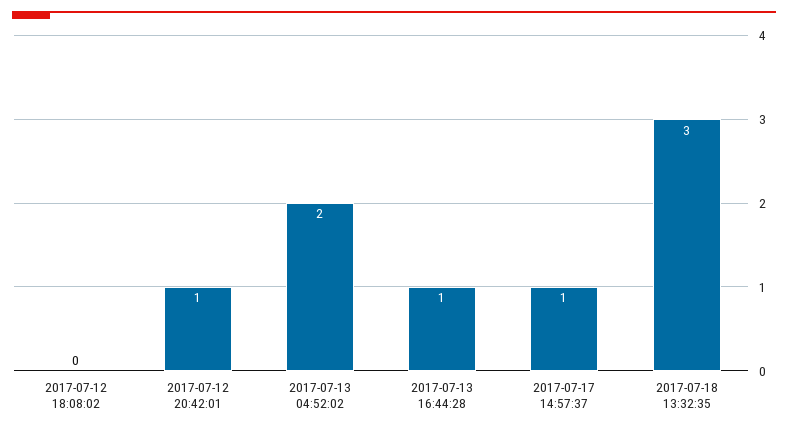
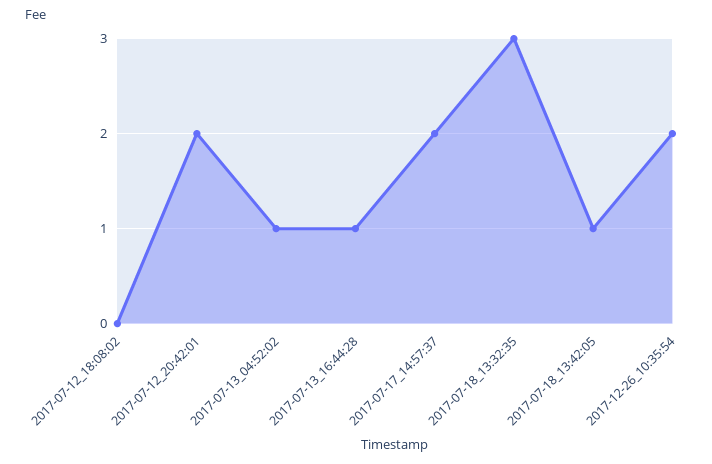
2017-07-12 20:42:01: 1 -> 2
2017-07-13 04:52:02: 2 -> 1
2017-07-17 14:57:37: 1 -> 2
2017-07-18_13:42:05: none -> 1
2017-12-26_10:35:54: none -> 2

